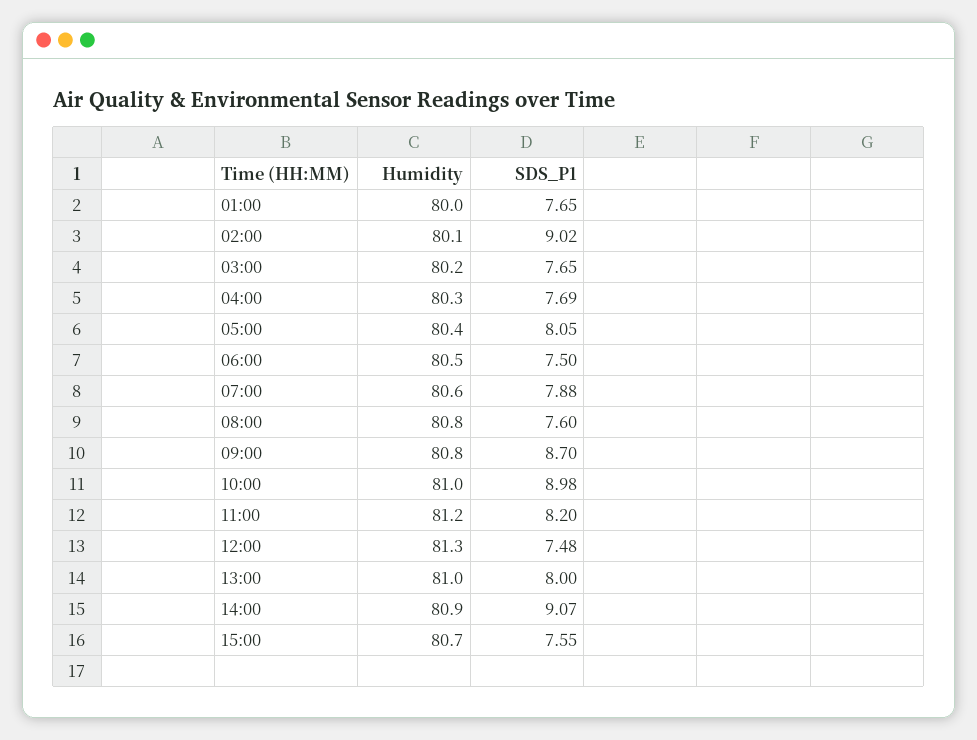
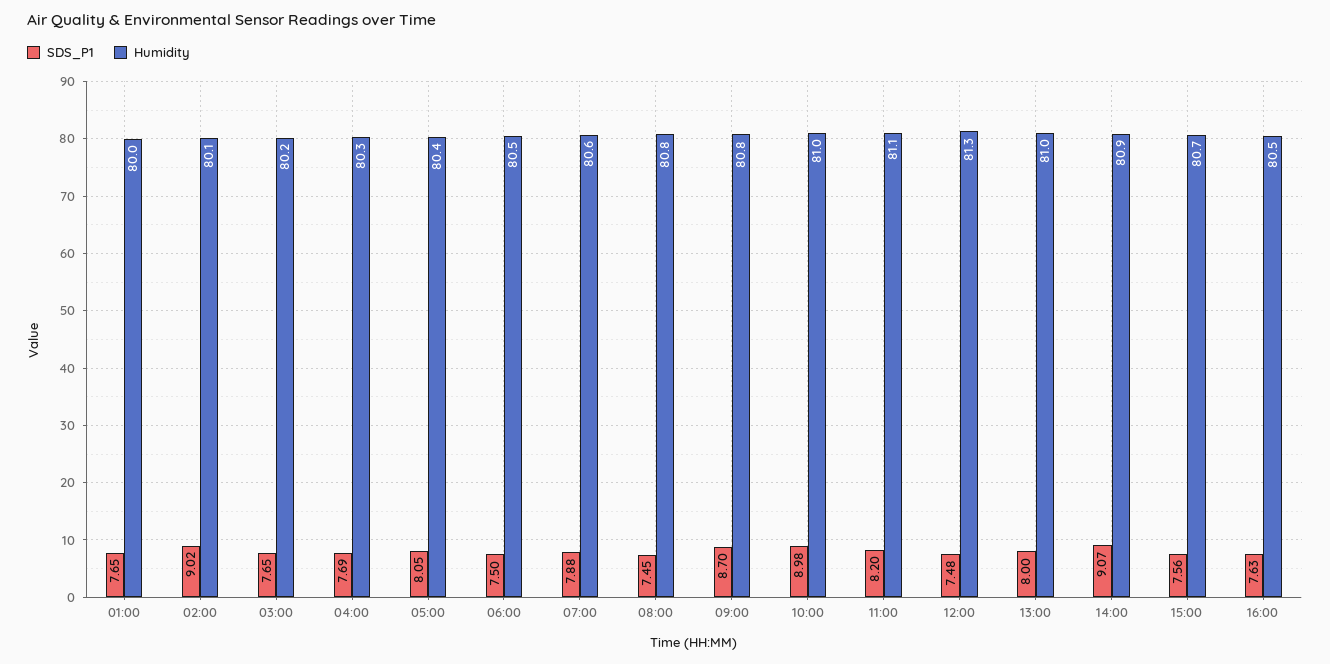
SDS_P1, 08:00: 7.6 -> 7.45
Humidity, 11:00: 81.2 -> 81.1
SDS_P1, 15:00: 7.55 -> 7.56
SDS_P1, 16:00: none -> 7.63
Humidity, 16:00: none -> 80.5

